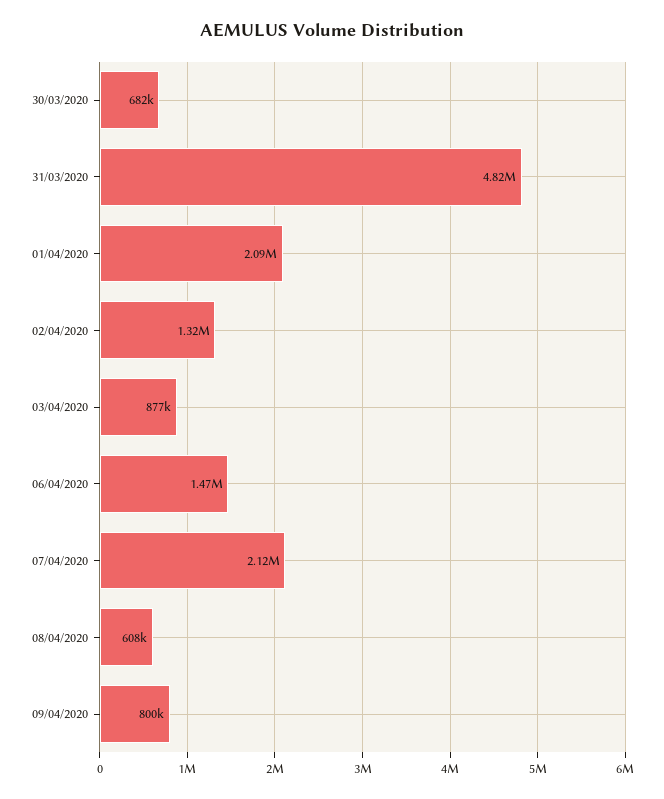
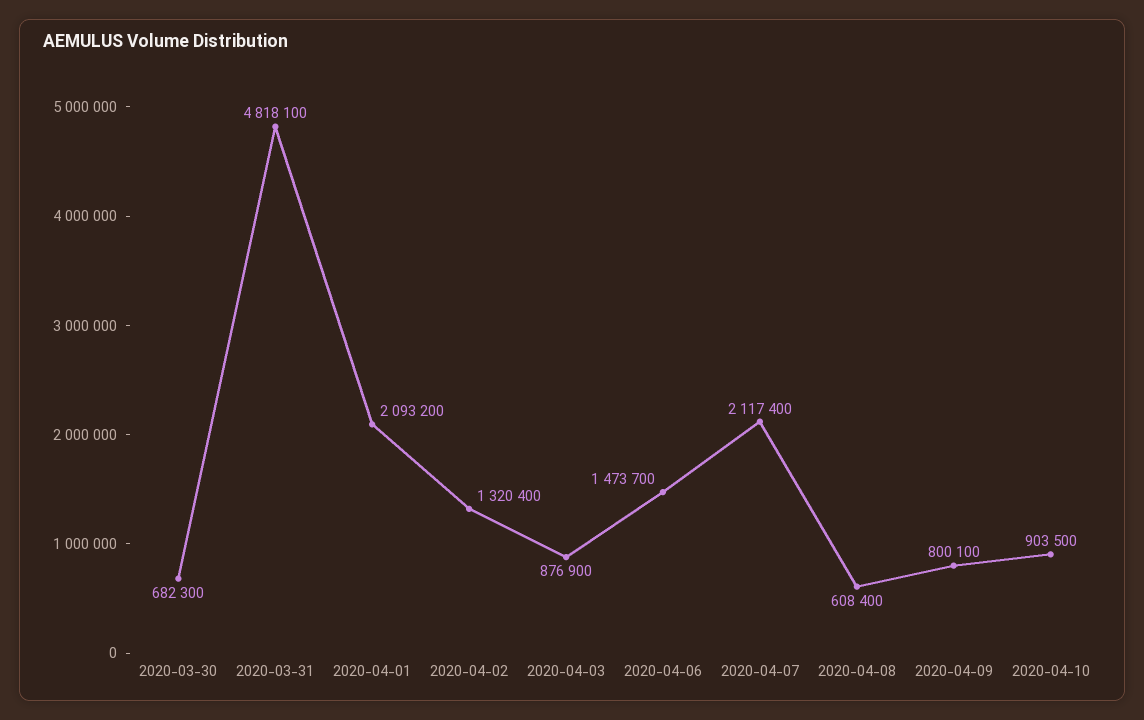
2020-04-10: none -> 903500

